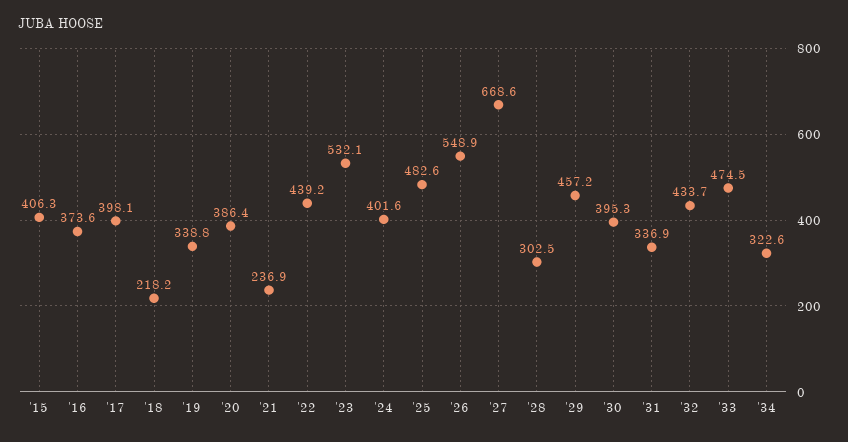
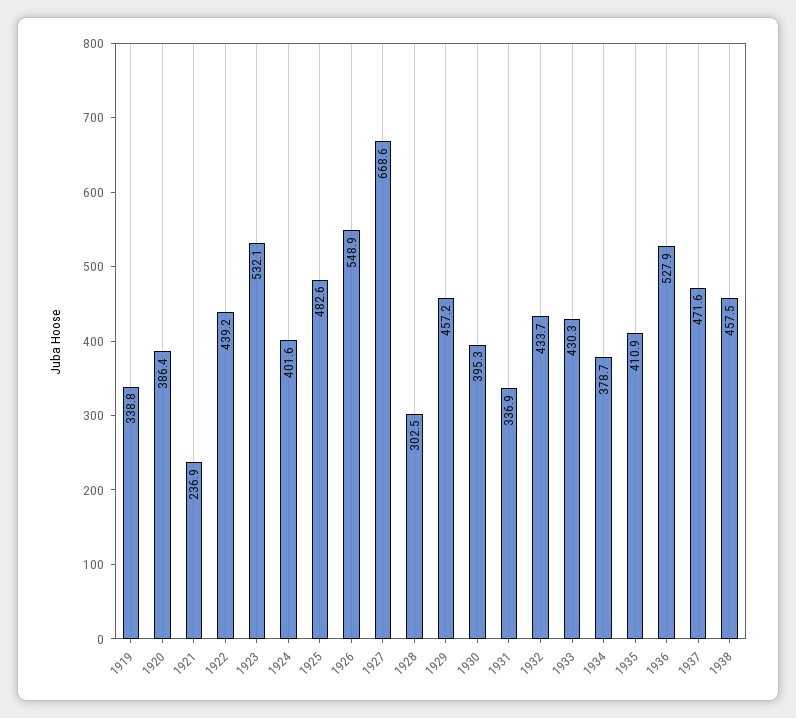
'15: 406.3 -> none
'16: 373.6 -> none
'17: 398.1 -> none
'18: 218.2 -> none
'33: 474.5 -> 430.3
'34: 322.6 -> 378.7
1935: none -> 410.9
1936: none -> 527.9
1937: none -> 471.6
1938: none -> 457.5

